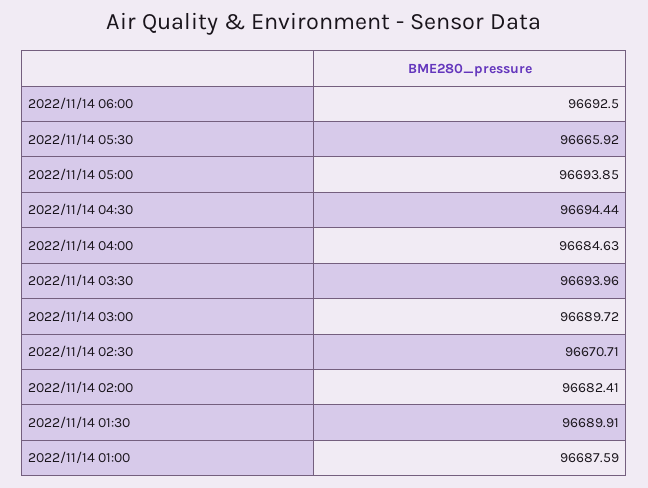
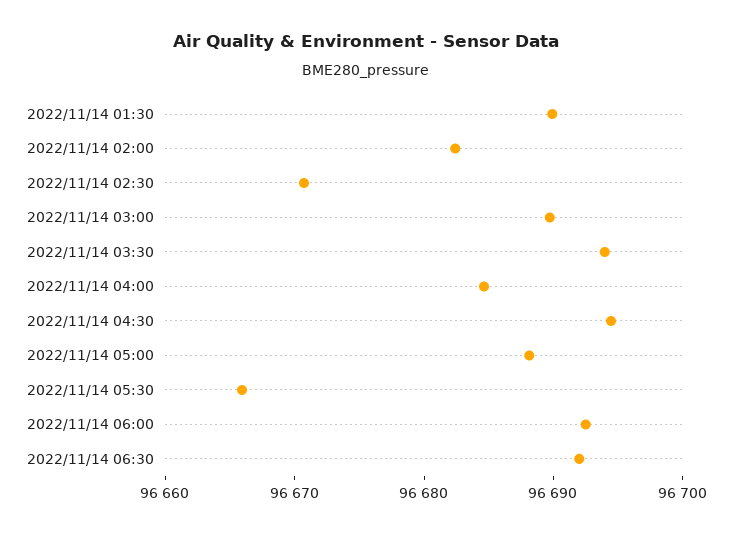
2022/11/14 05:00: 96693.85 -> 96688
2022/11/14 01:00: 96687.59 -> none
2022/11/14 06:30: none -> 96692

